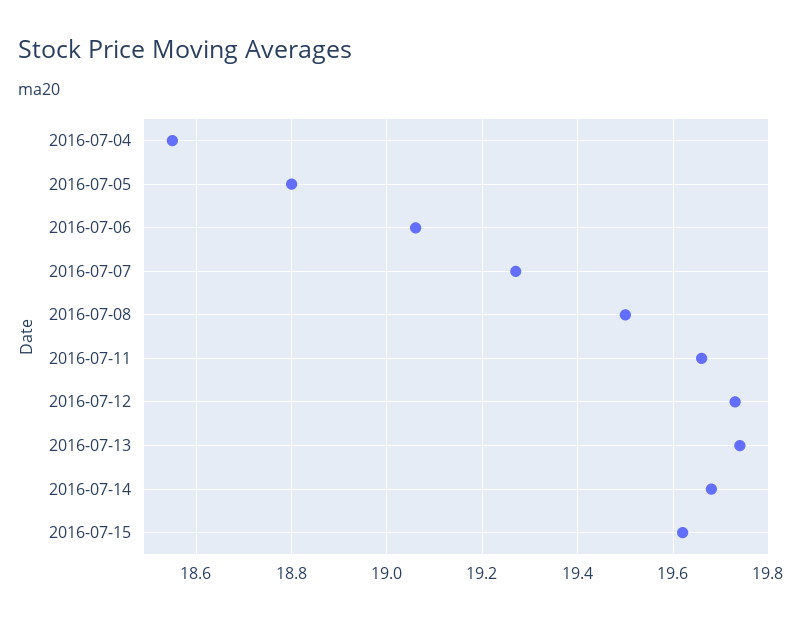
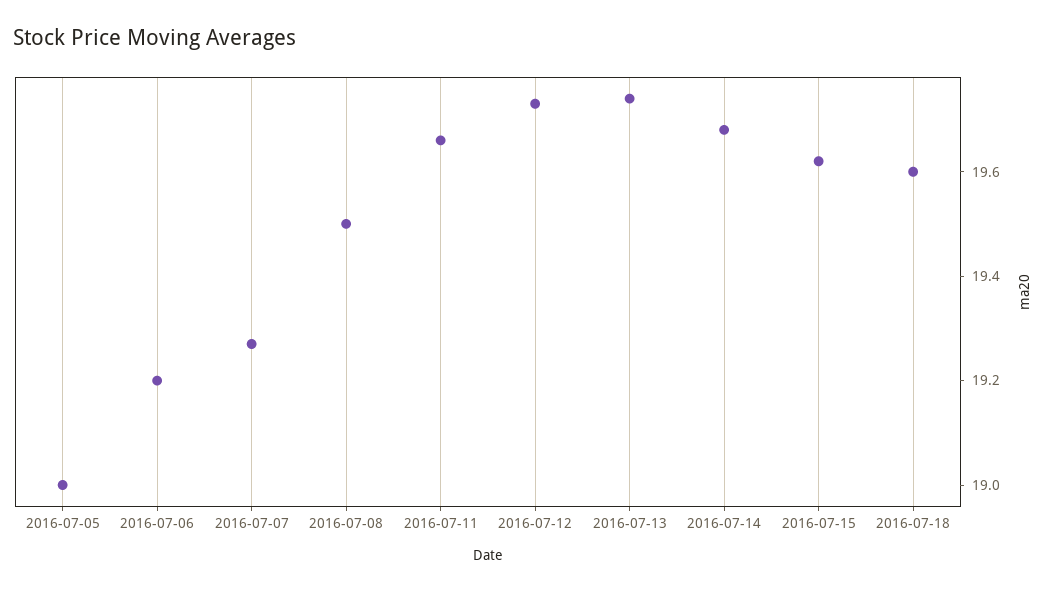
2016-07-04: 18.55 -> none
2016-07-05: 18.8 -> 19
2016-07-06: 19.05 -> 19.2
2016-07-18: none -> 19.6

